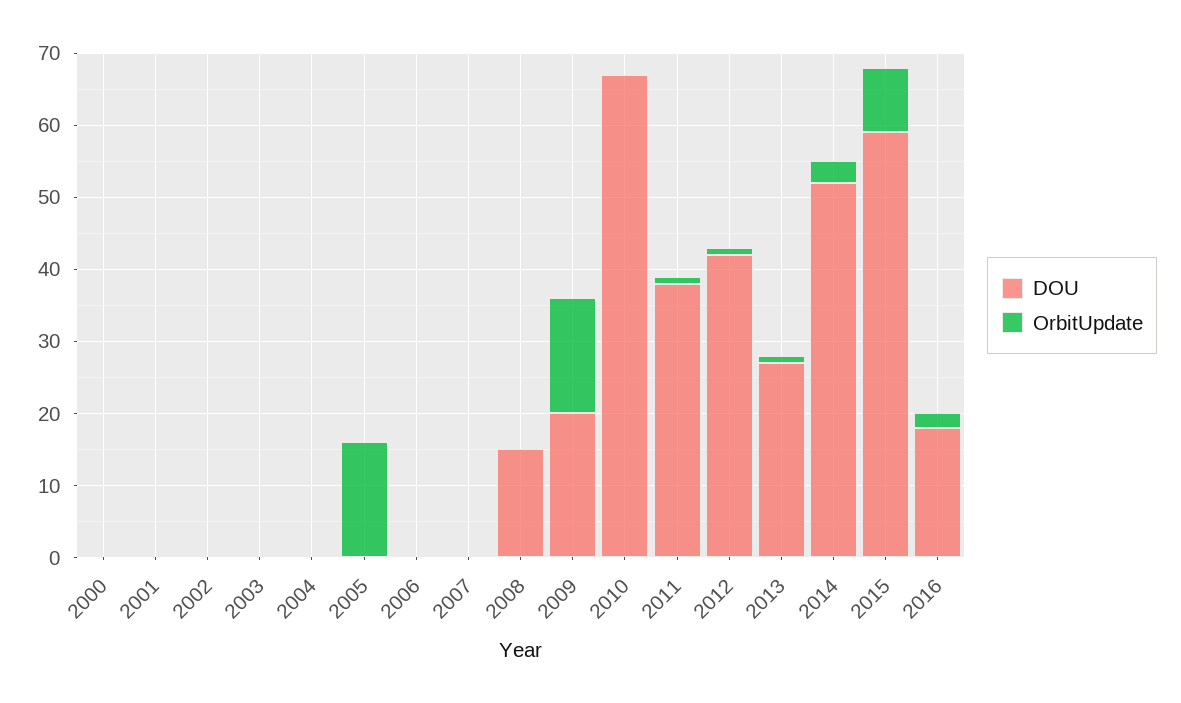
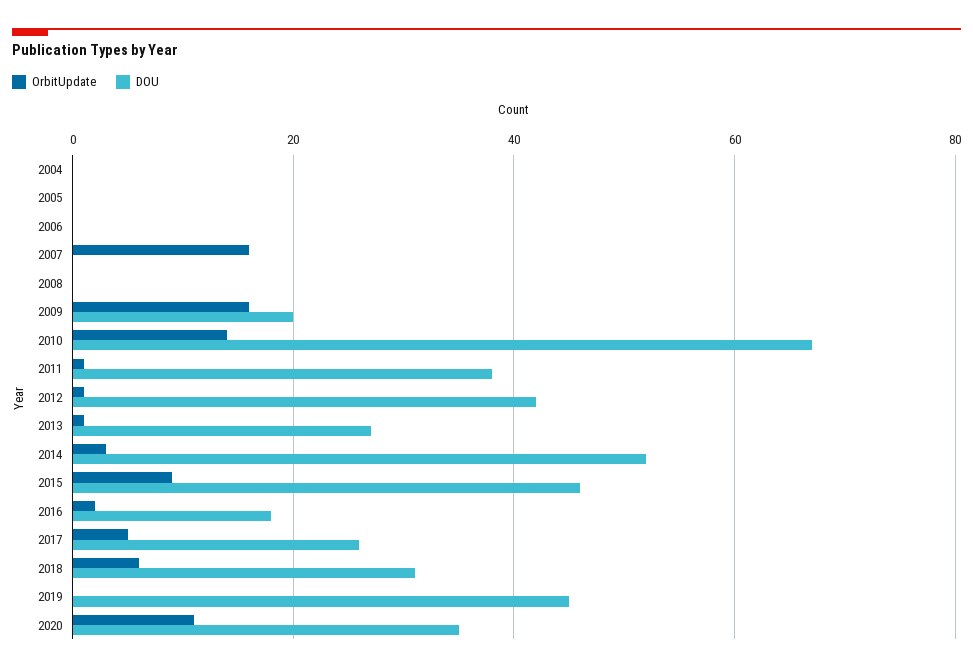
DOU, 2000: 0 -> none
OrbitUpdate, 2000: 0 -> none
DOU, 2001: 0 -> none
OrbitUpdate, 2001: 0 -> none
DOU, 2002: 0 -> none
OrbitUpdate, 2002: 0 -> none
DOU, 2003: 0 -> none
OrbitUpdate, 2003: 0 -> none
OrbitUpdate, 2005: 15 -> 0
OrbitUpdate, 2007: 0 -> 15
DOU, 2008: 15 -> 0
OrbitUpdate, 2010: 0 -> 15
DOU, 2015: 60 -> 45
OrbitUpdate, 2017: none -> 5
DOU, 2017: none -> 25
OrbitUpdate, 2018: none -> 5
DOU, 2018: none -> 30
OrbitUpdate, 2019: none -> 0
DOU, 2019: none -> 45
OrbitUpdate, 2020: none -> 10
DOU, 2020: none -> 35

